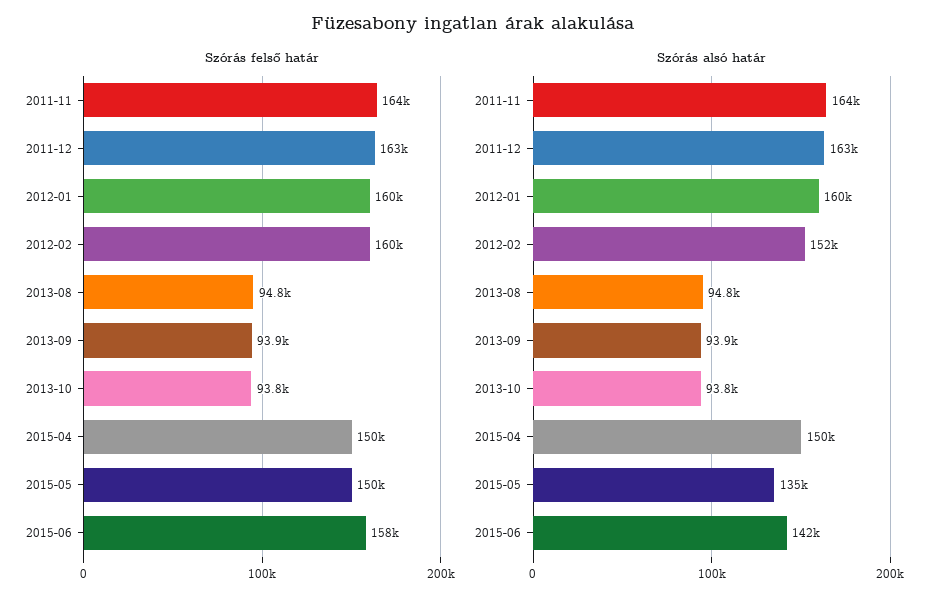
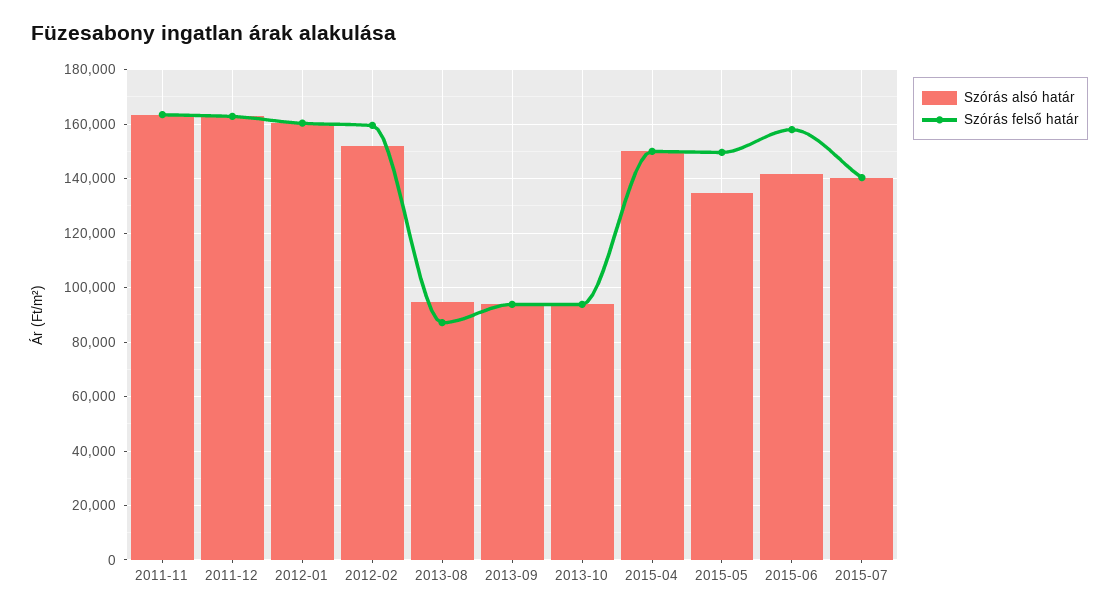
Szórás felső határ, 2013-08: 94800 -> 87500
Szórás alsó határ, 2015-07: none -> 140000
Szórás felső határ, 2015-07: none -> 140000

